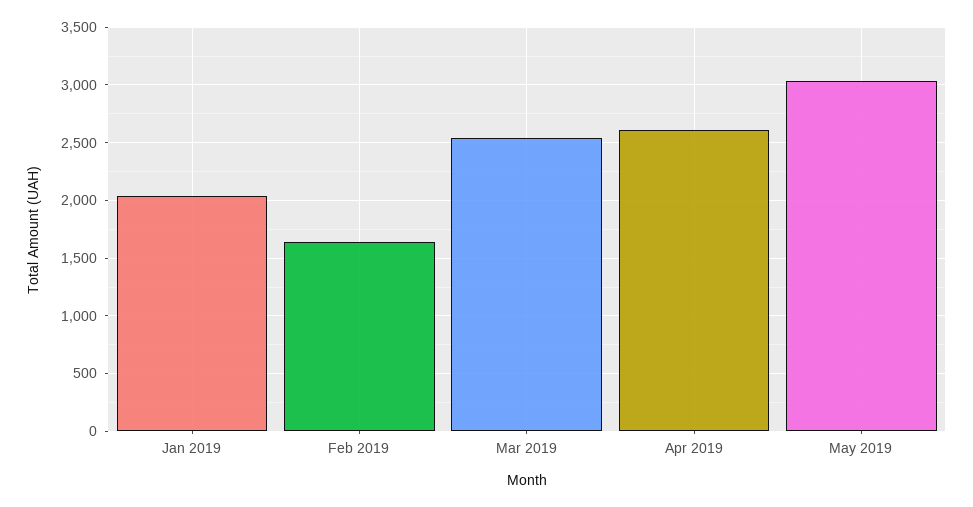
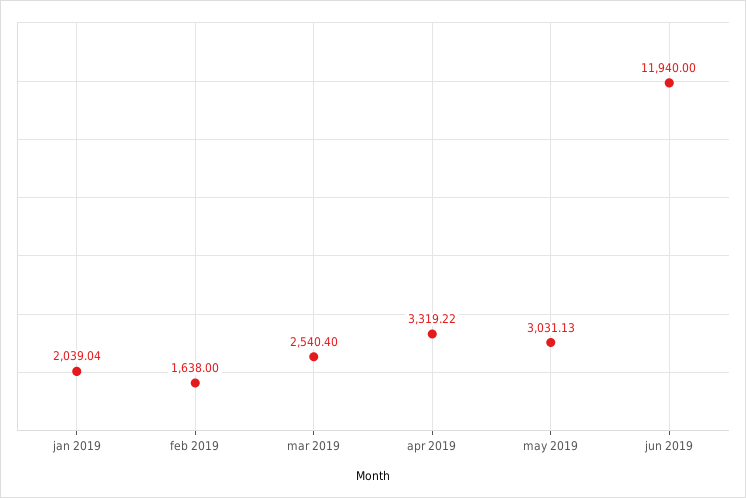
Apr 2019: 2600 -> 3319.22
jun 2019: none -> 11940

